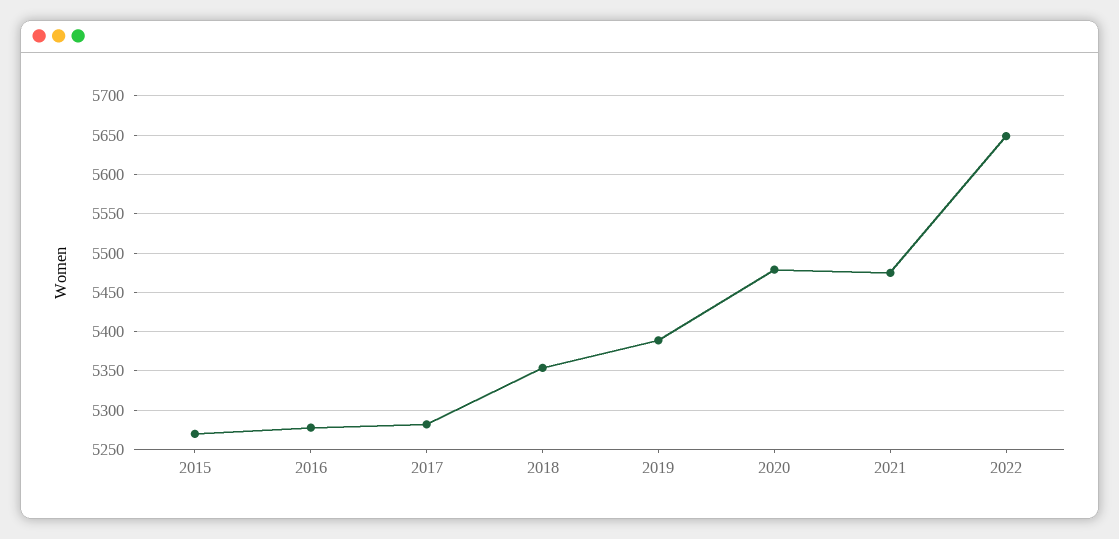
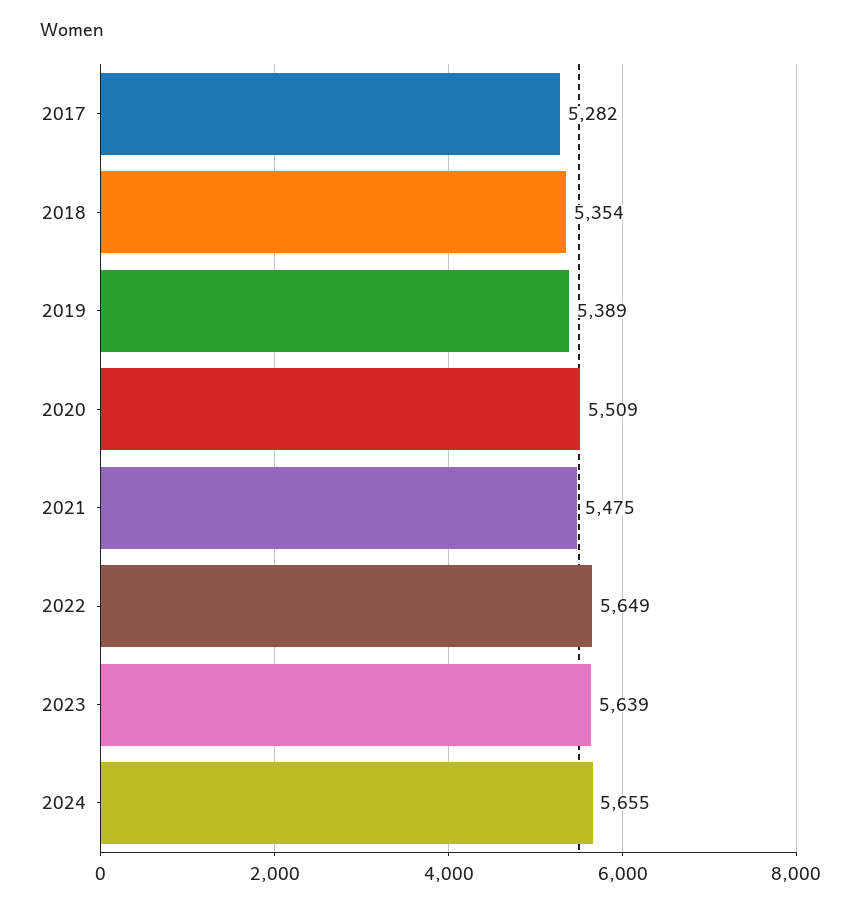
2015: 5270 -> none
2016: 5280 -> none
2020: 5480 -> 5509
2023: none -> 5639
2024: none -> 5655

